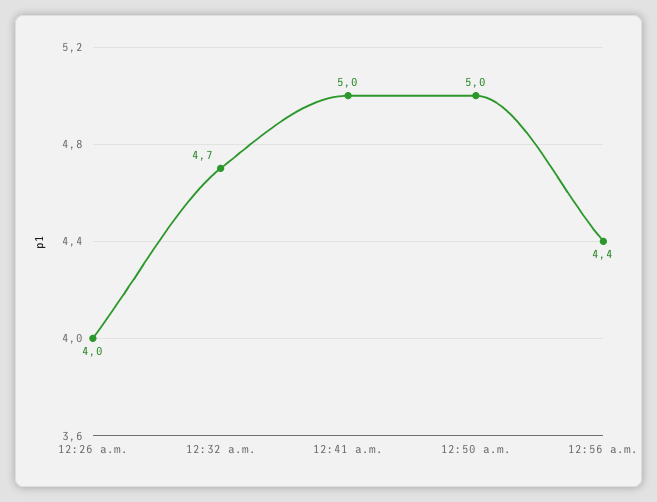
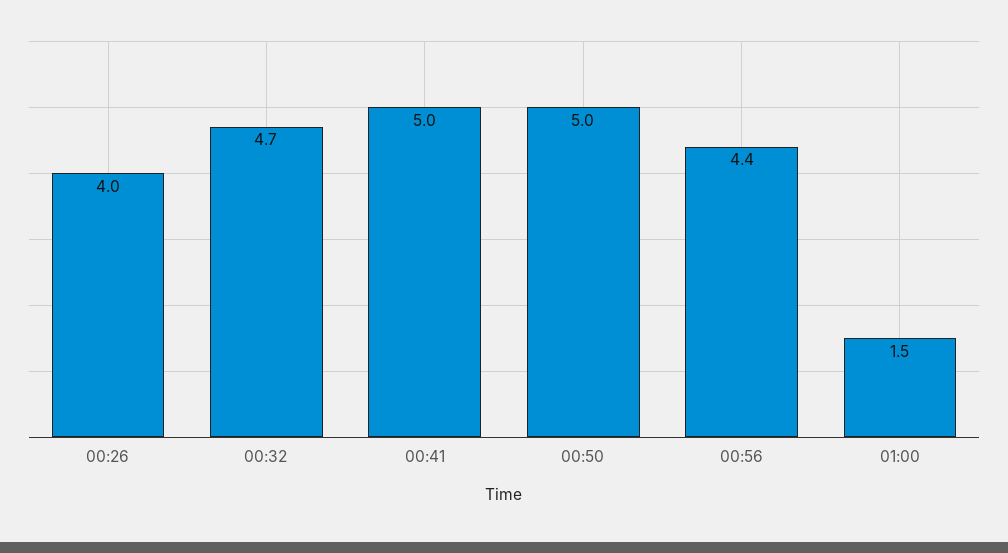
01:00: none -> 1.5

